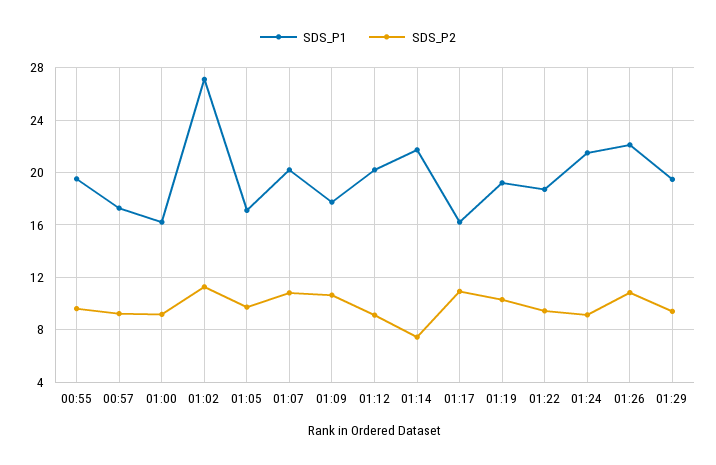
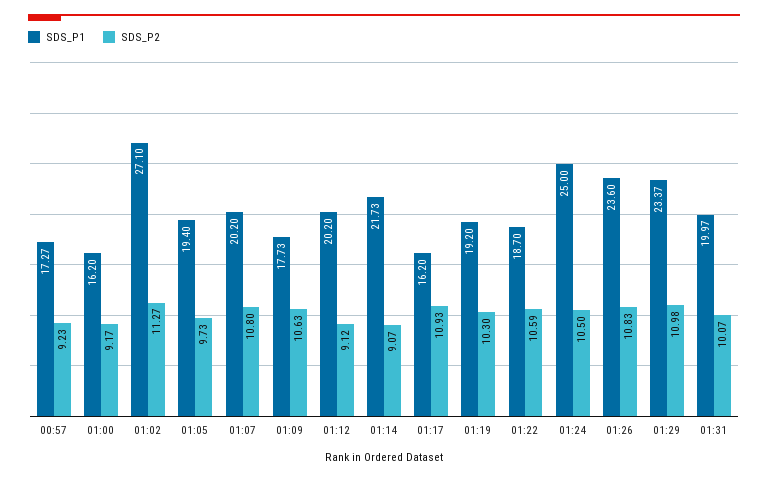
SDS_P1, 00:55: 19.5 -> none
SDS_P2, 00:55: 9.5 -> none
SDS_P1, 01:05: 17 -> 19.4
SDS_P2, 01:14: 7.5 -> 9.07
SDS_P2, 01:22: 9.5 -> 10.59
SDS_P1, 01:24: 21.5 -> 25
SDS_P2, 01:24: 9 -> 10.5
SDS_P1, 01:26: 22 -> 23.6
SDS_P1, 01:29: 19.5 -> 23.37
SDS_P2, 01:29: 9.5 -> 10.98
SDS_P1, 01:31: none -> 19.97
SDS_P2, 01:31: none -> 10.07

